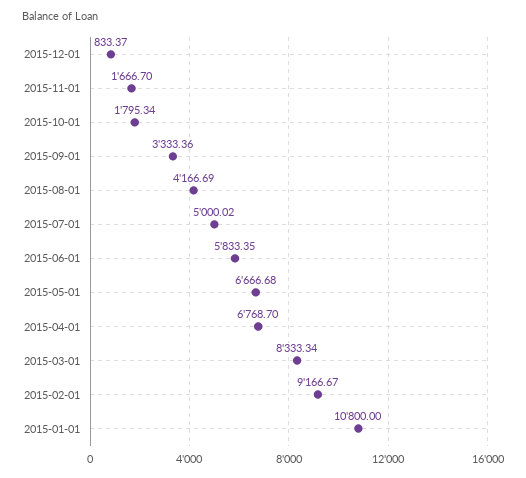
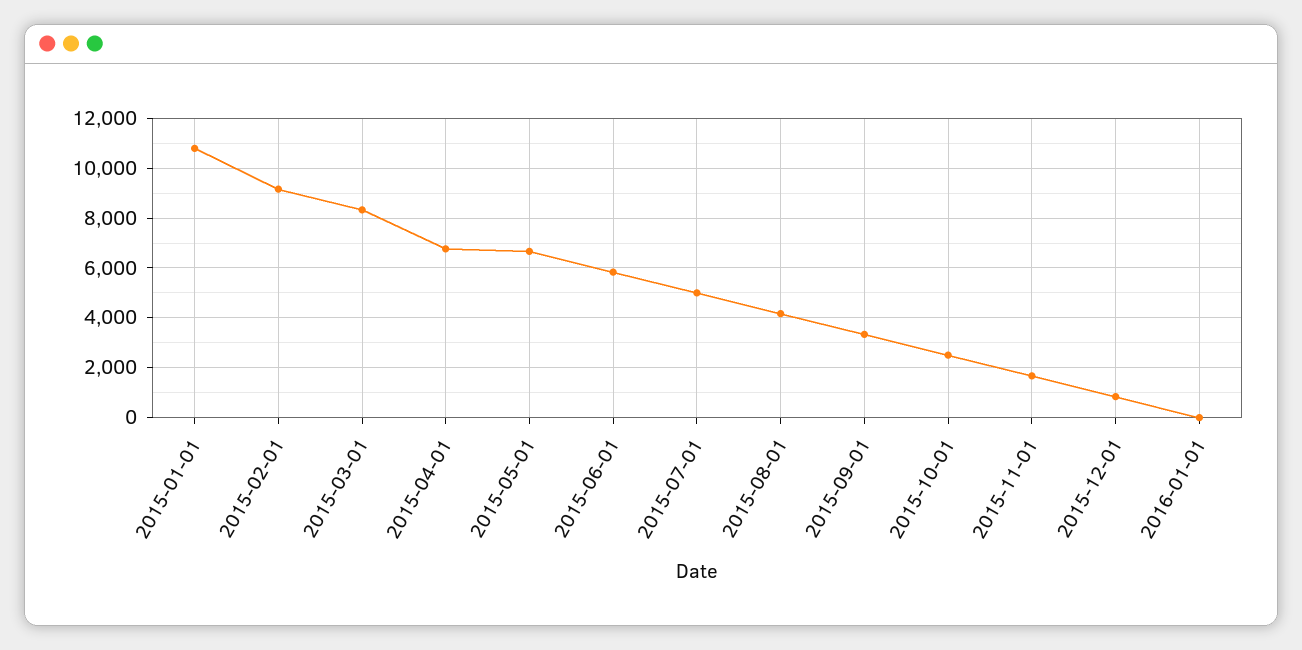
2015-10-01: 1795.34 -> 2500
2016-01-01: none -> 0

